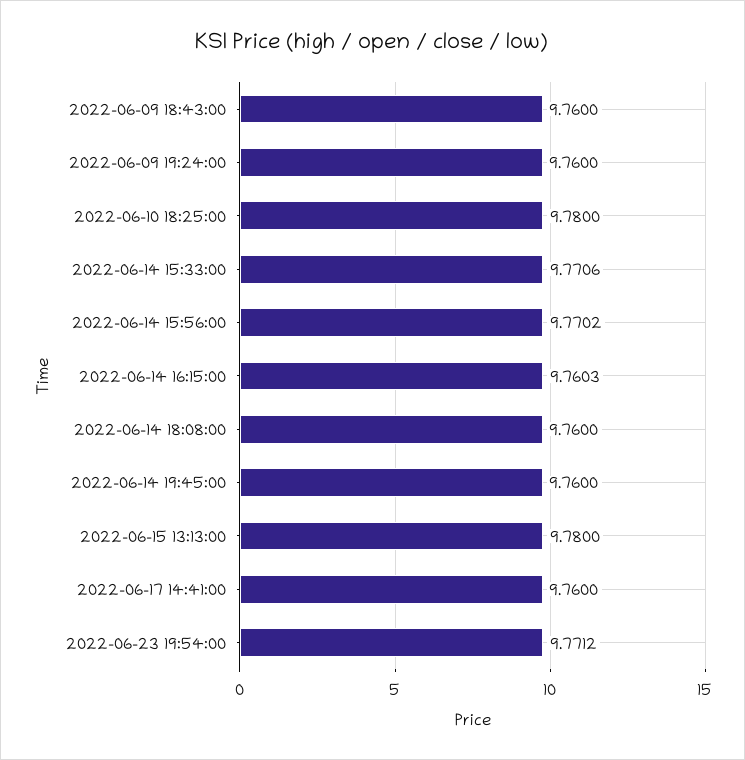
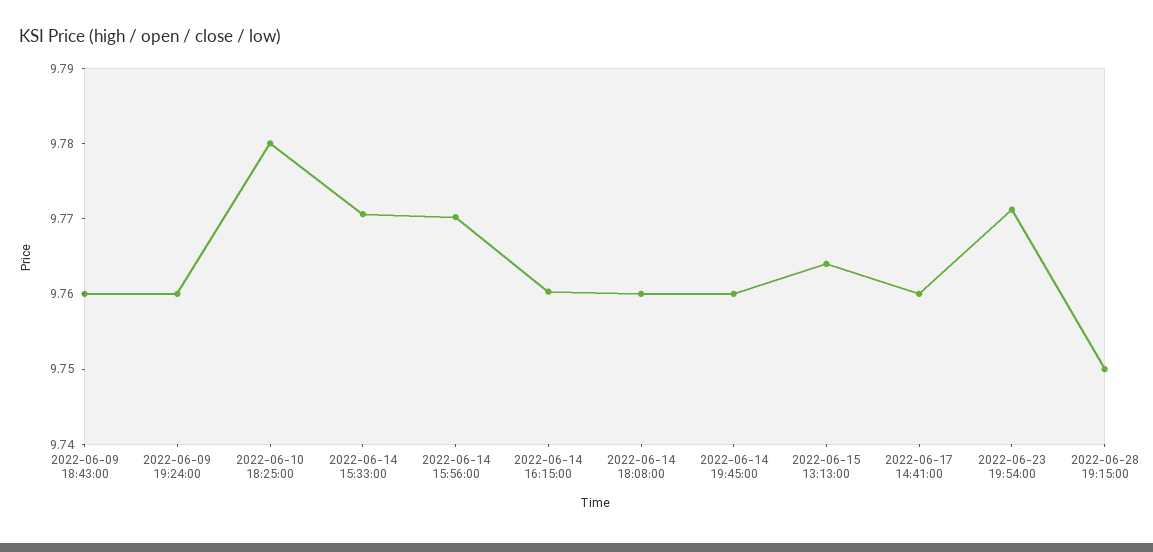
2022-06-15 13:13:00: 9.78 -> 9.764
2022-06-28 19:15:00: none -> 9.75

